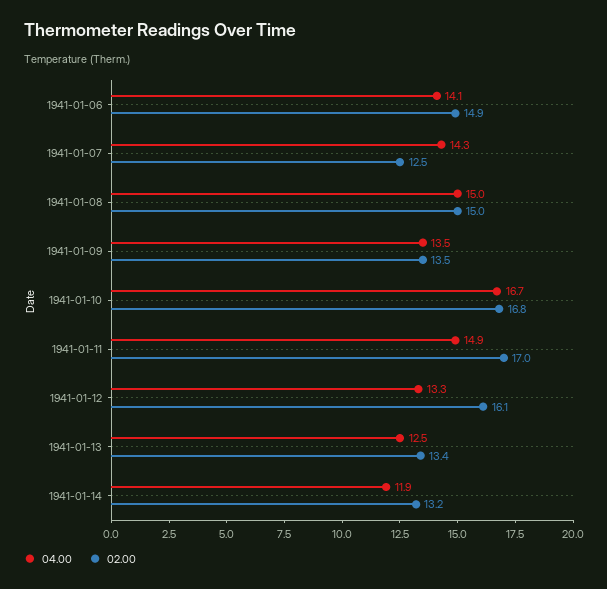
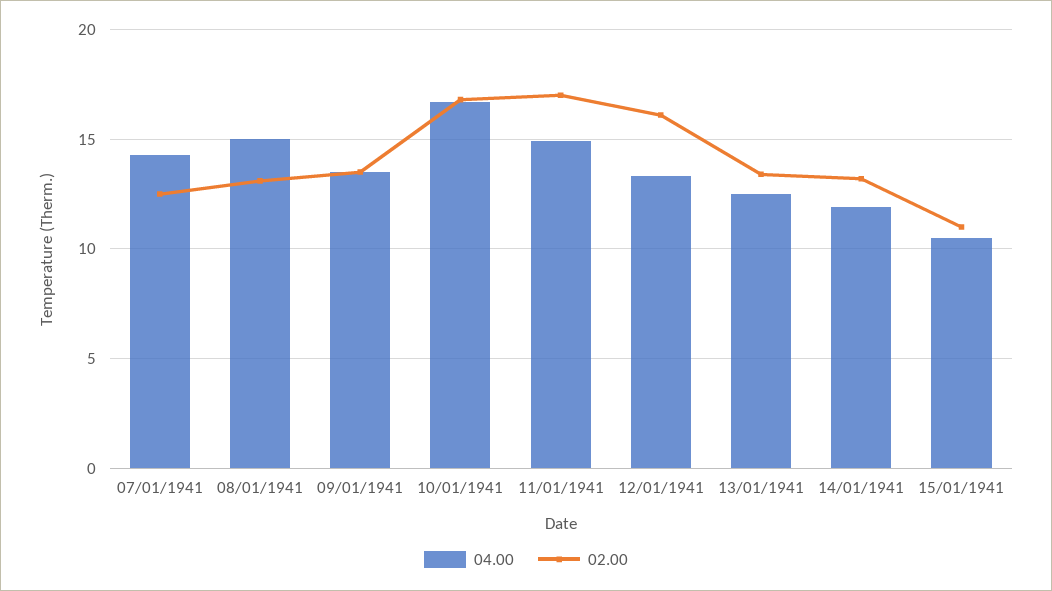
04.00, 1941-01-06: 14.1 -> none
02.00, 1941-01-06: 14.9 -> none
02.00, 1941-01-08: 15 -> 13
04.00, 15/01/1941: none -> 10.5
02.00, 15/01/1941: none -> 11

